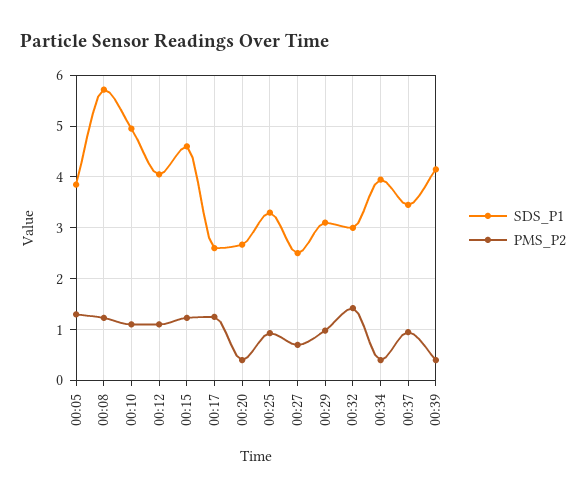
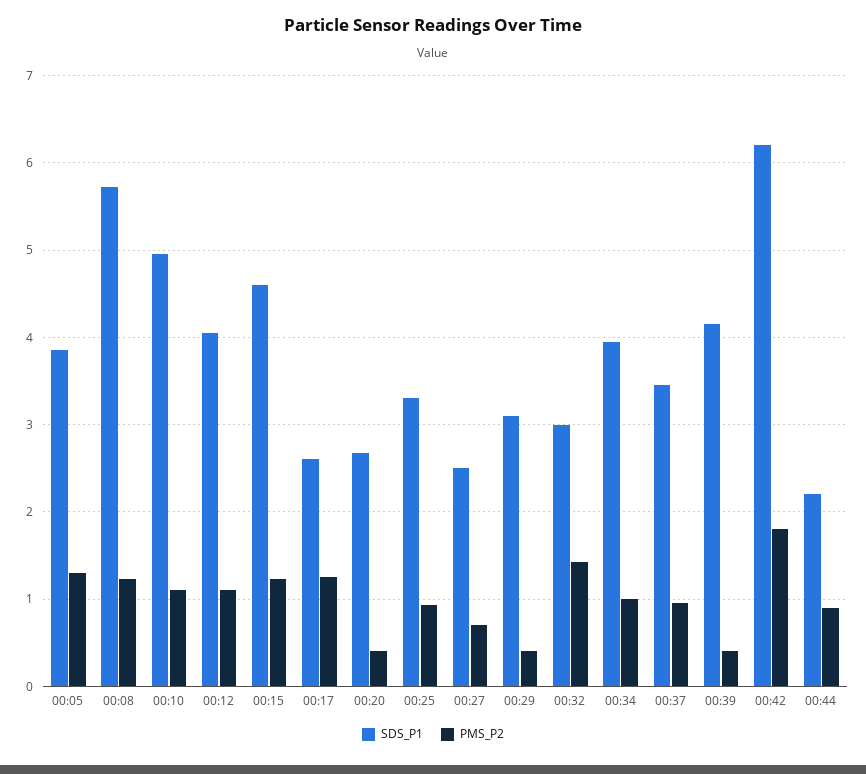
PMS_P2, 00:29: 1 -> 0.4
PMS_P2, 00:34: 0.4 -> 1
SDS_P1, 00:42: none -> 6.2
PMS_P2, 00:42: none -> 1.8
SDS_P1, 00:44: none -> 2.2
PMS_P2, 00:44: none -> 0.9

